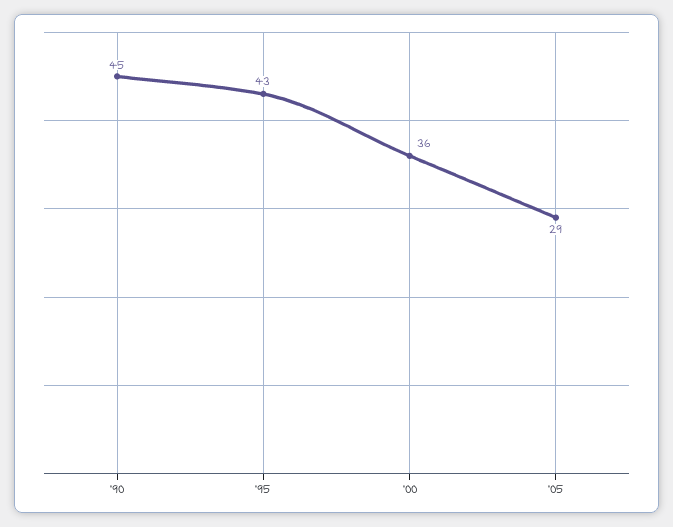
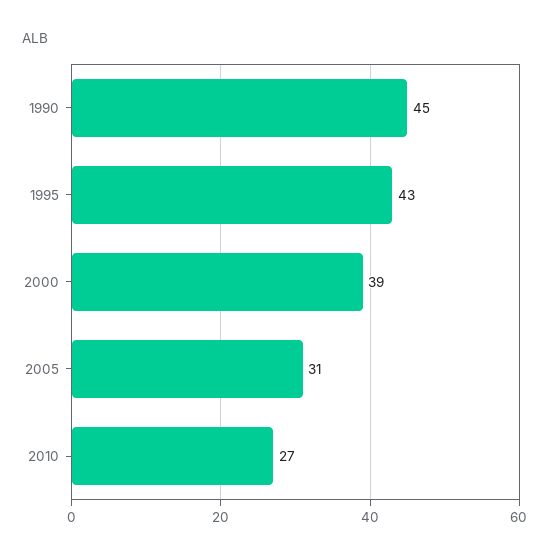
'00: 36 -> 39
'05: 29 -> 31
2010: none -> 27

